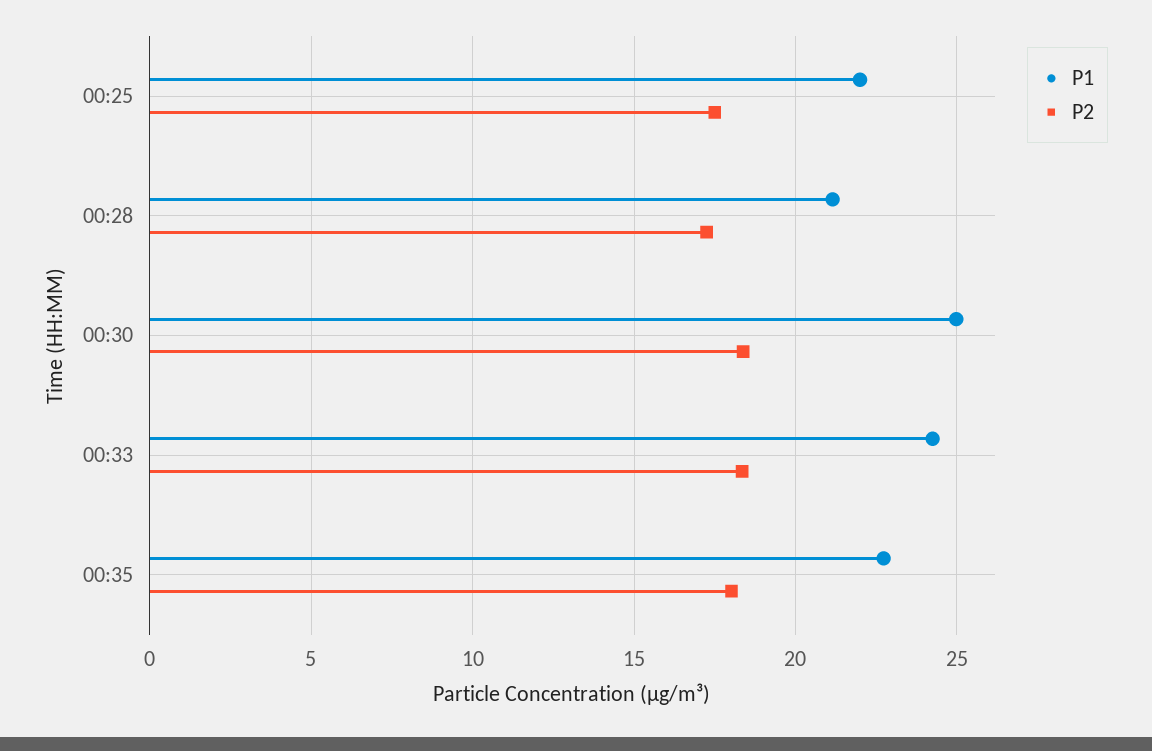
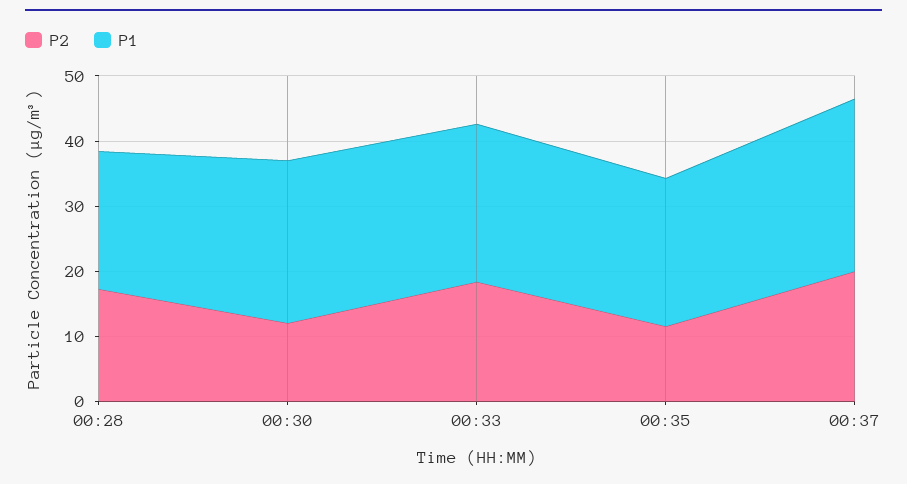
P1, 00:25: 22 -> none
P2, 00:25: 17.5 -> none
P2, 00:30: 18.5 -> 12
P2, 00:35: 18 -> 12
P2, 00:37: none -> 20
P1, 00:37: none -> 26

